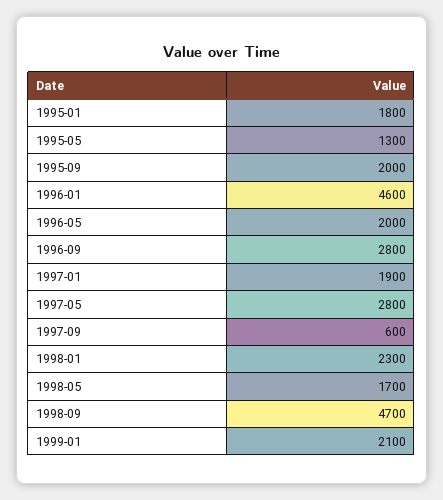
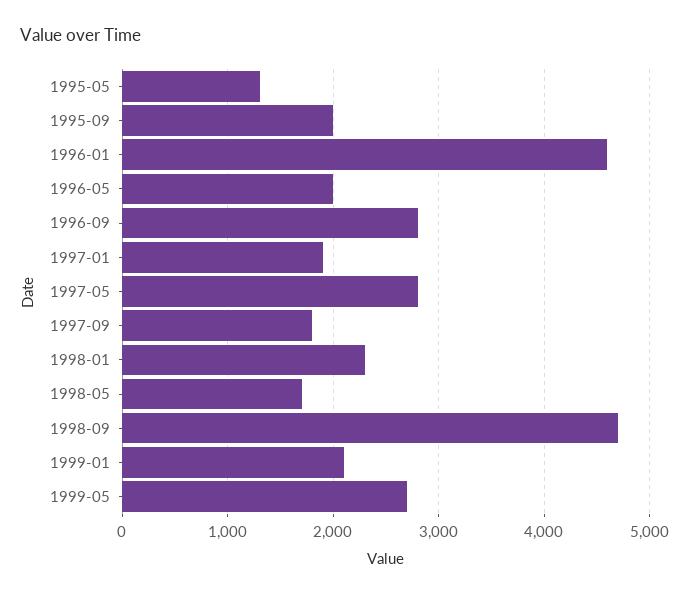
1995-01: 1800 -> none
1997-09: 600 -> 1800
1999-05: none -> 2700

